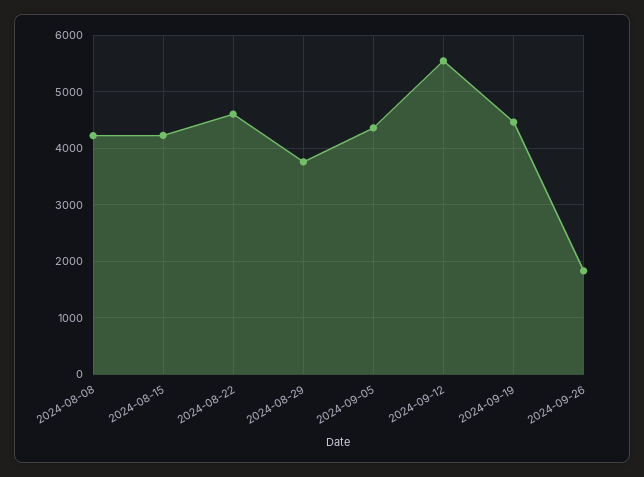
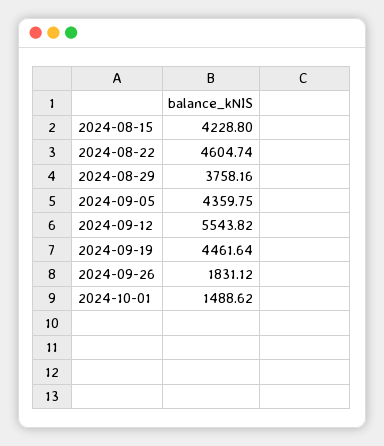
2024-08-08: 4200 -> none
2024-10-01: none -> 1488.62

